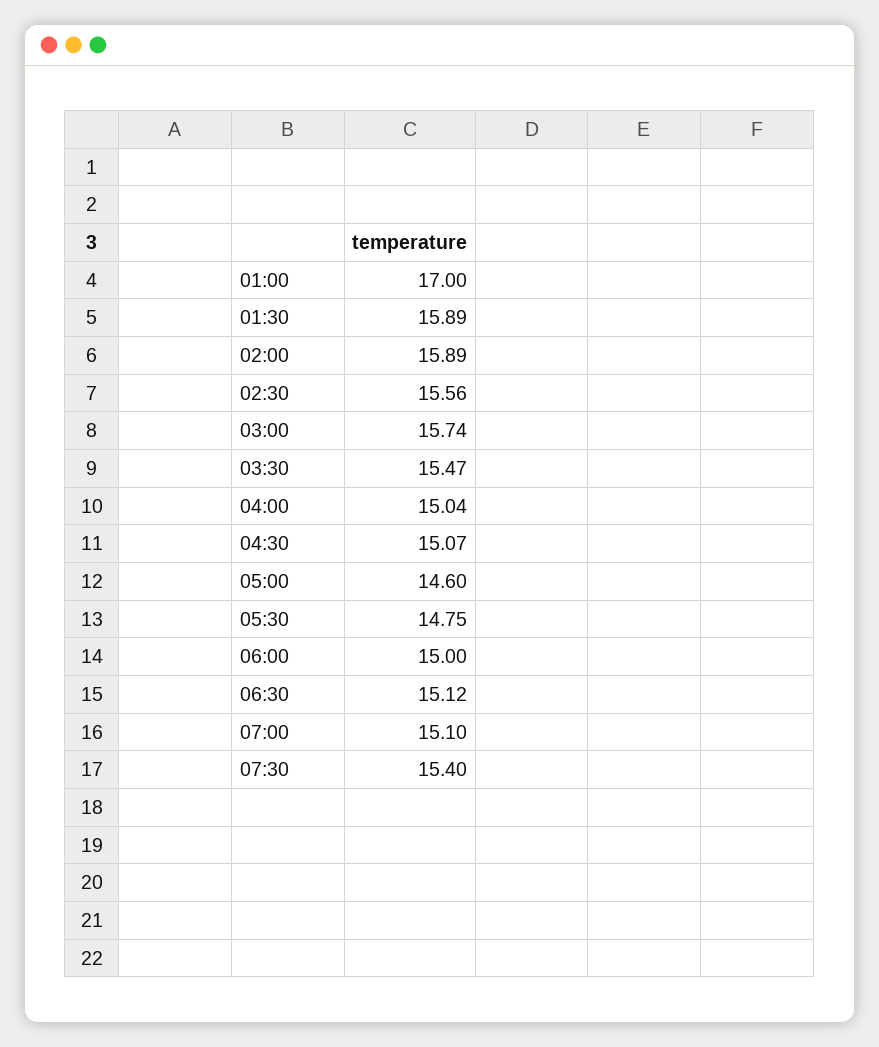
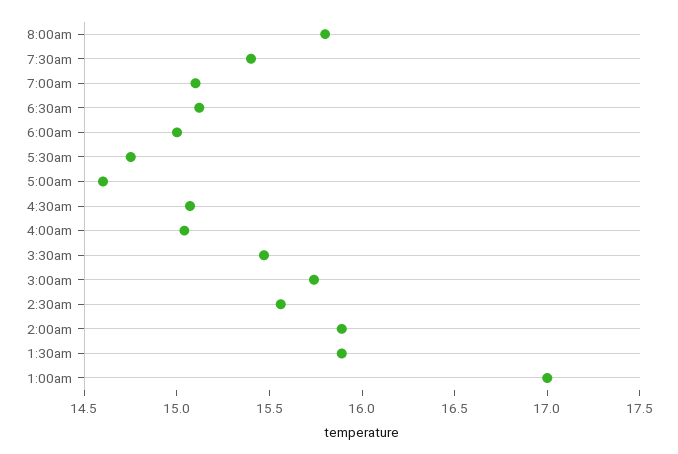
8:00am: none -> 15.8

